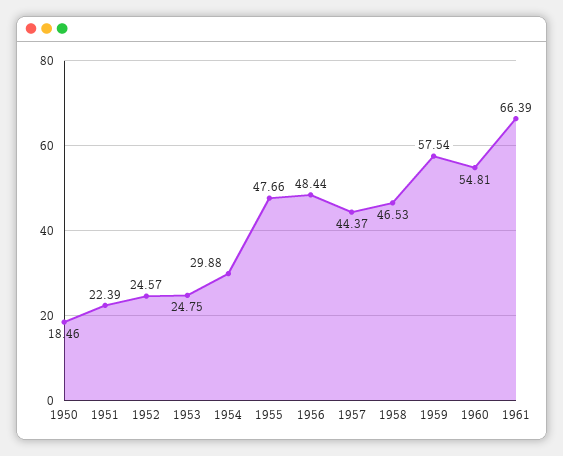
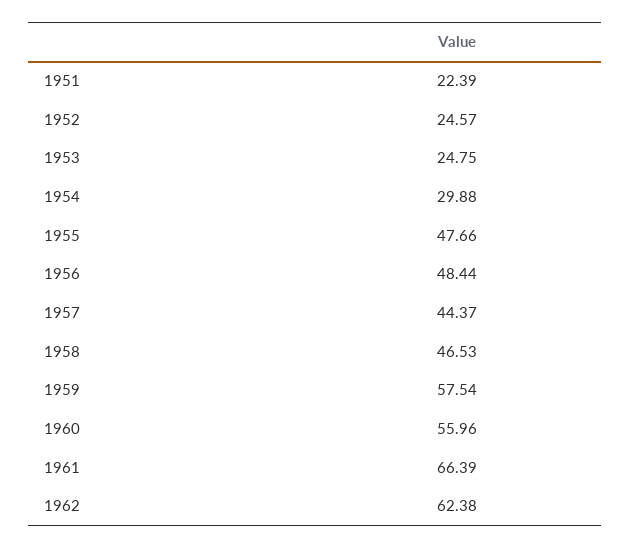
1950: 18.46 -> none
1960: 54.81 -> 55.96
1962: none -> 62.38

